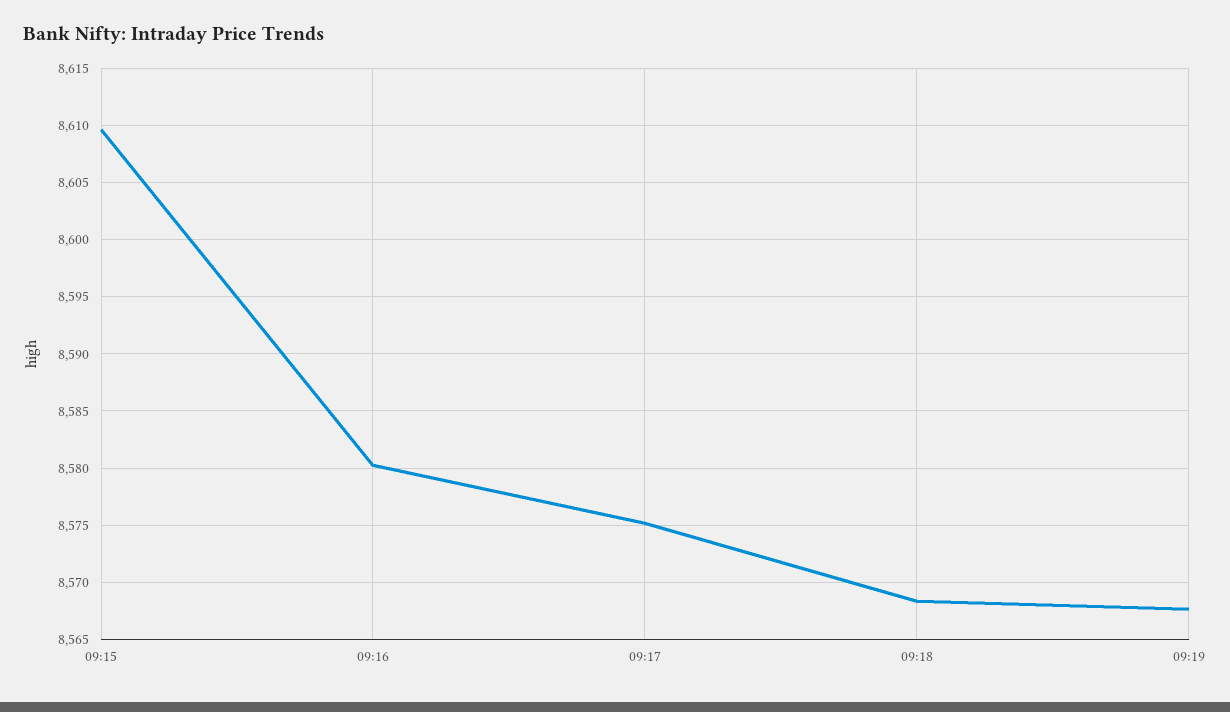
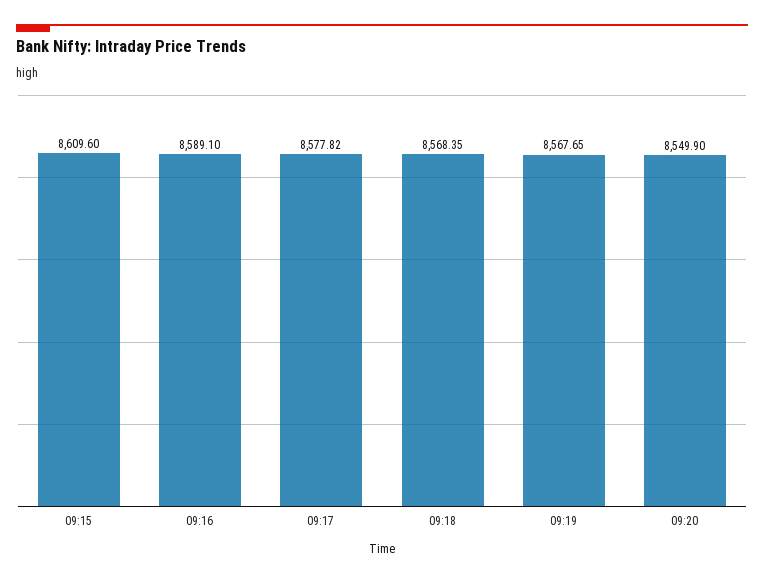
09:16: 8580 -> 8589.1
09:17: 8575 -> 8577.82
09:20: none -> 8549.9

